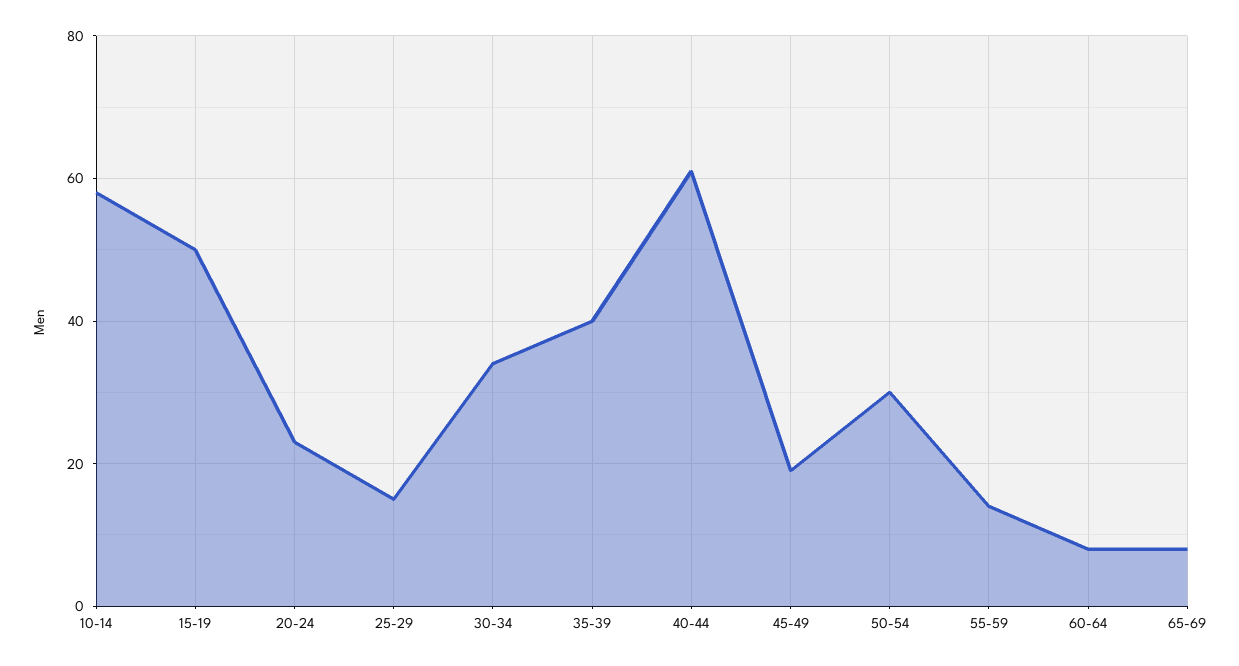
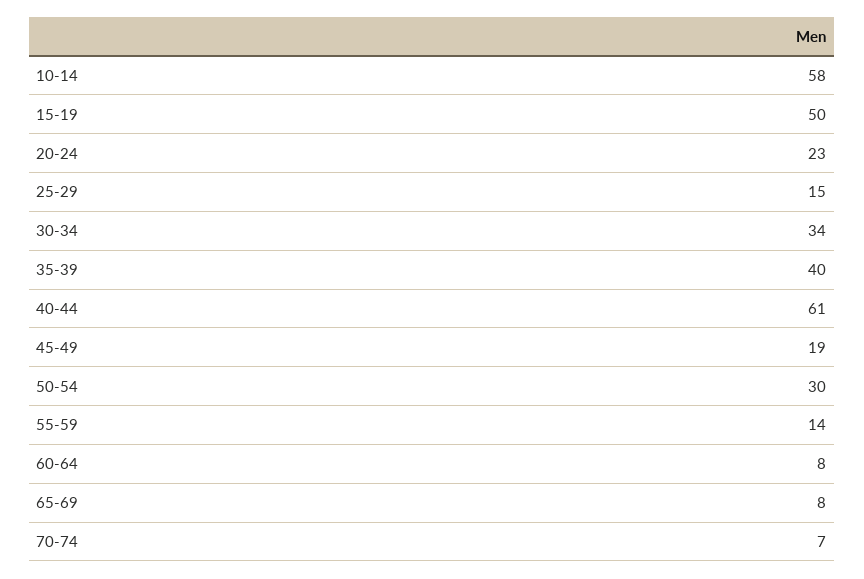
70-74: none -> 7

